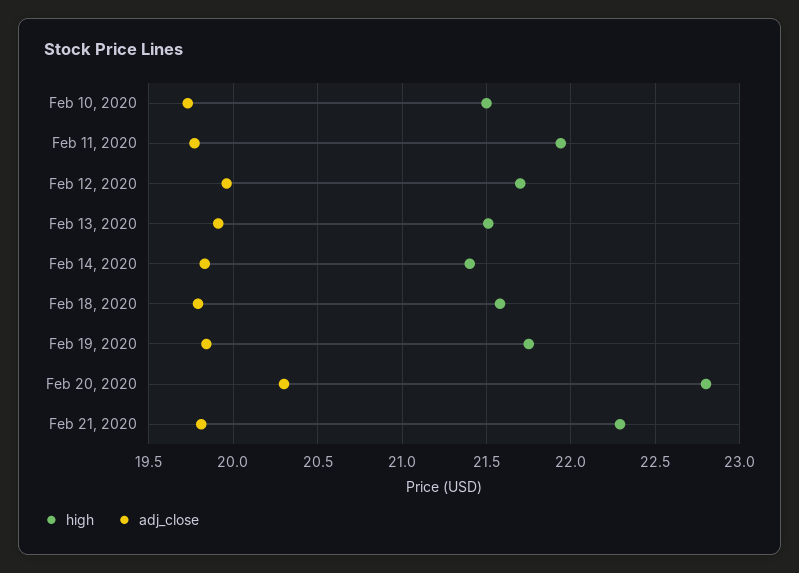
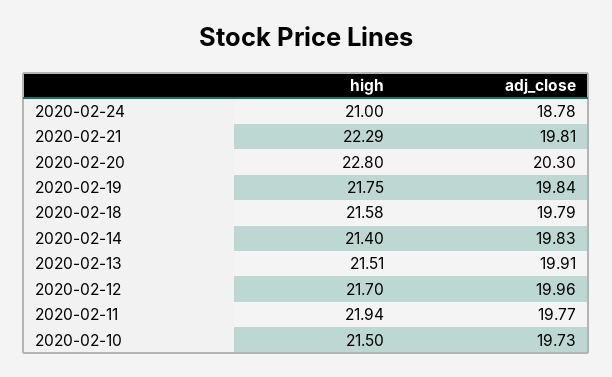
high, 2020-02-24: none -> 21
adj_close, 2020-02-24: none -> 18.78

